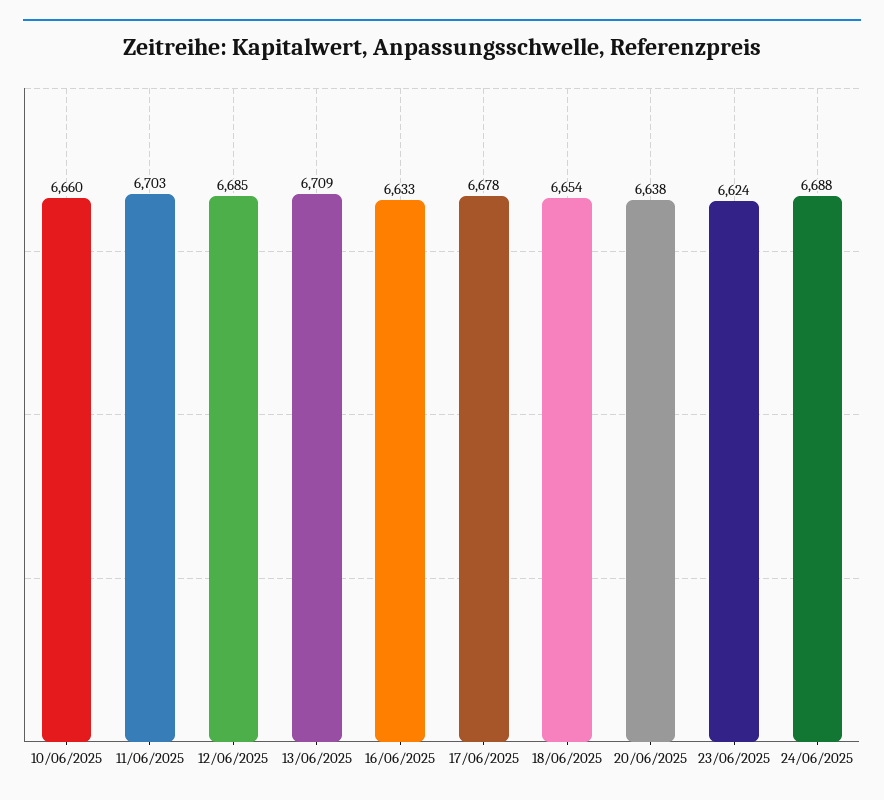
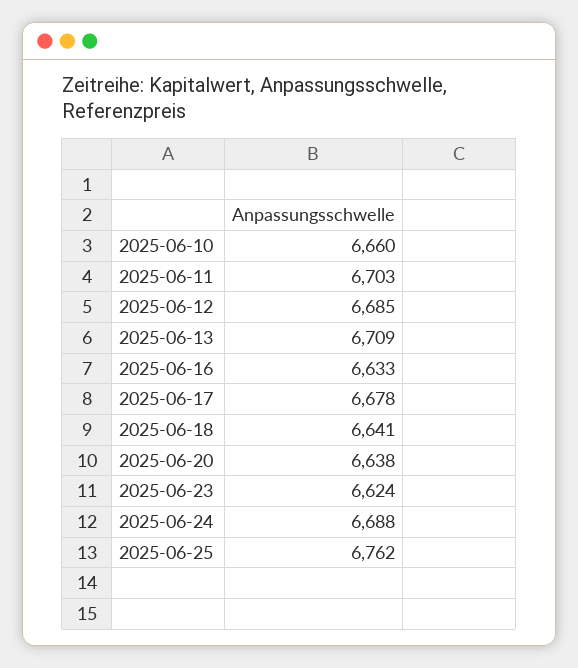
18/06/2025: 6654 -> 6641
2025-06-25: none -> 6762

